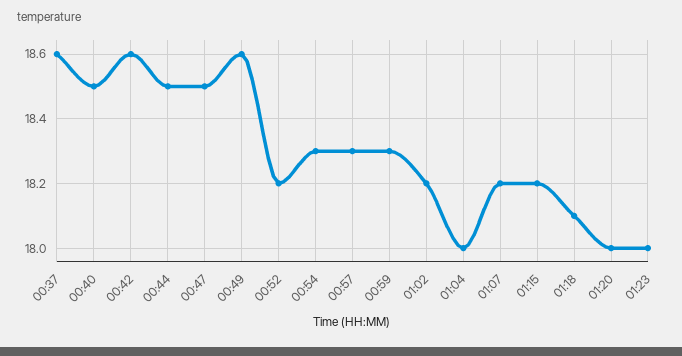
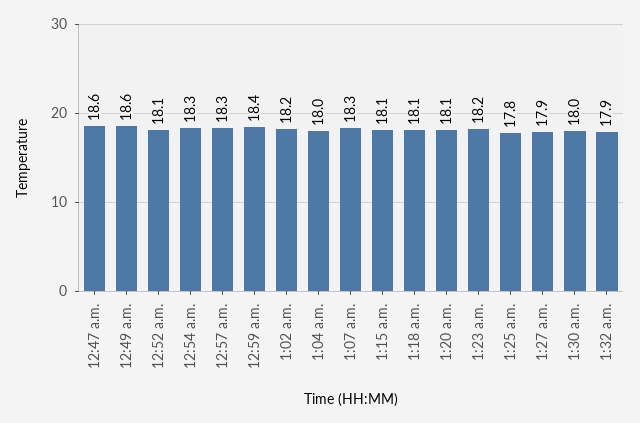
00:37: 18.6 -> none
00:40: 18.5 -> none
00:42: 18.6 -> none
00:44: 18.5 -> none
00:47: 18.5 -> 18.6
00:52: 18.2 -> 18.1
00:59: 18.3 -> 18.4
01:07: 18.2 -> 18.3
01:15: 18.2 -> 18.1
01:20: 18 -> 18.1
01:23: 18 -> 18.2
1:25 a.m.: none -> 17.8
1:27 a.m.: none -> 17.9
1:30 a.m.: none -> 18
1:32 a.m.: none -> 17.9

